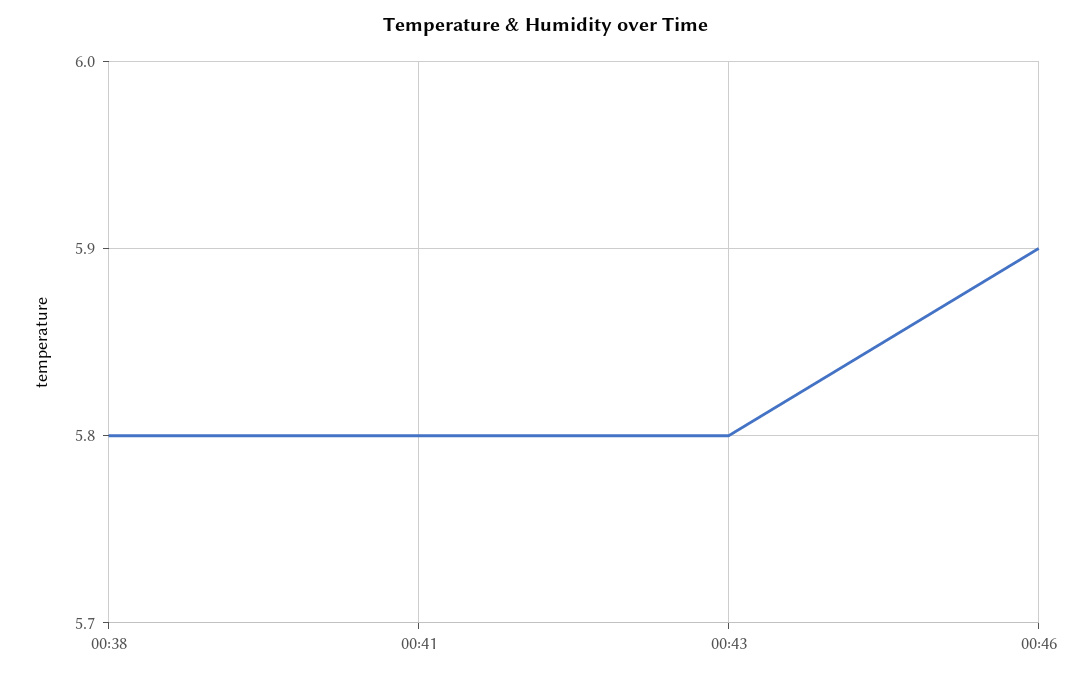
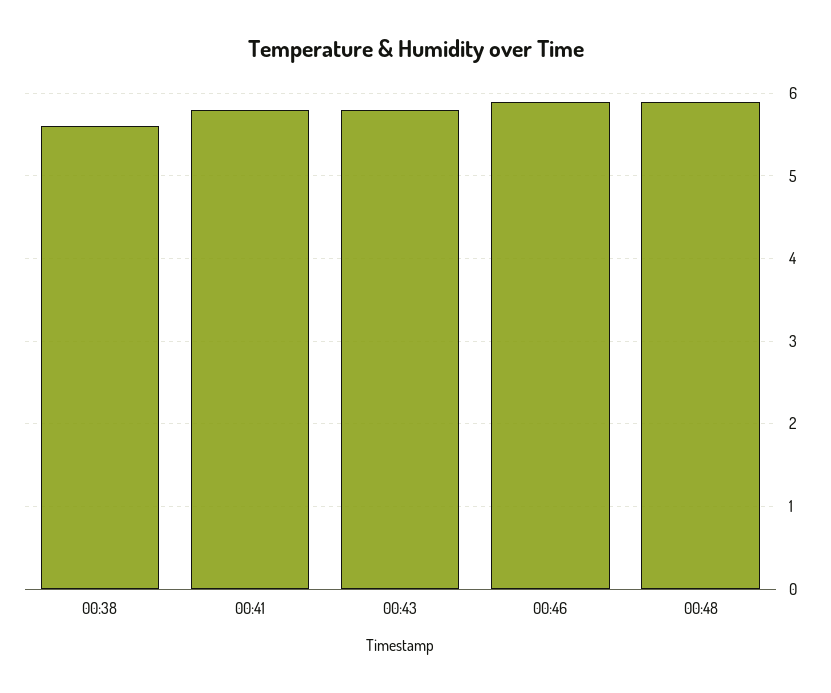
00:38: 5.8 -> 5.6
00:48: none -> 5.9

